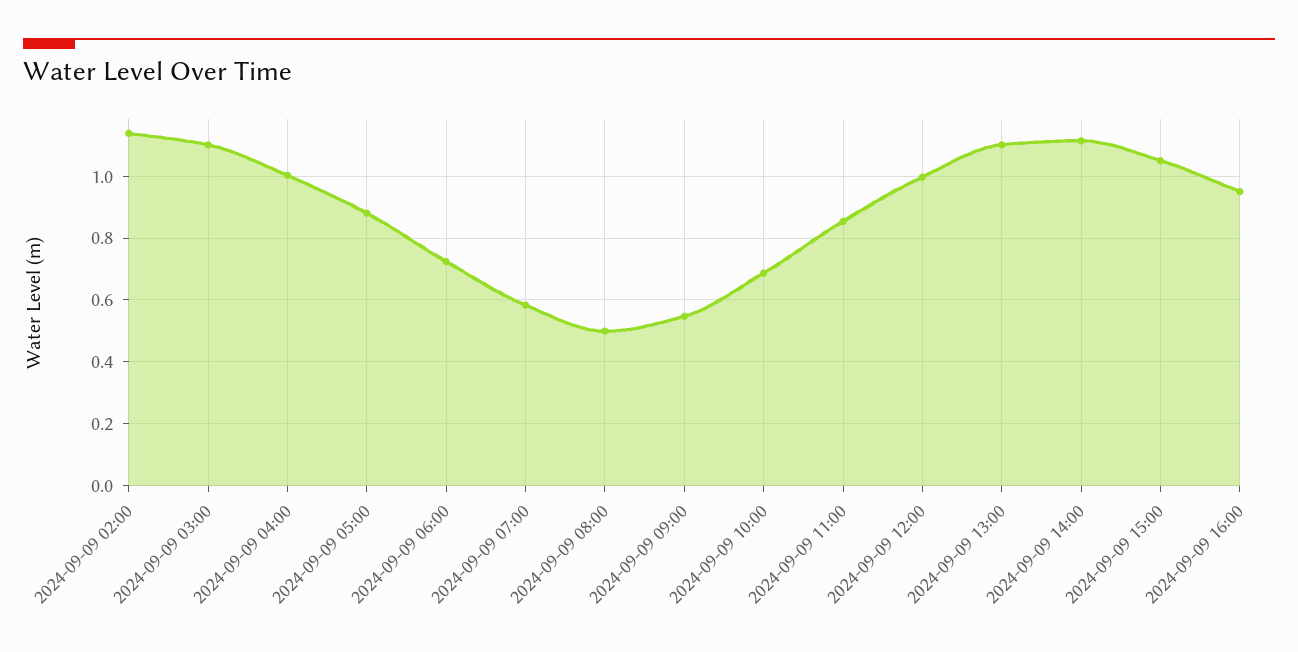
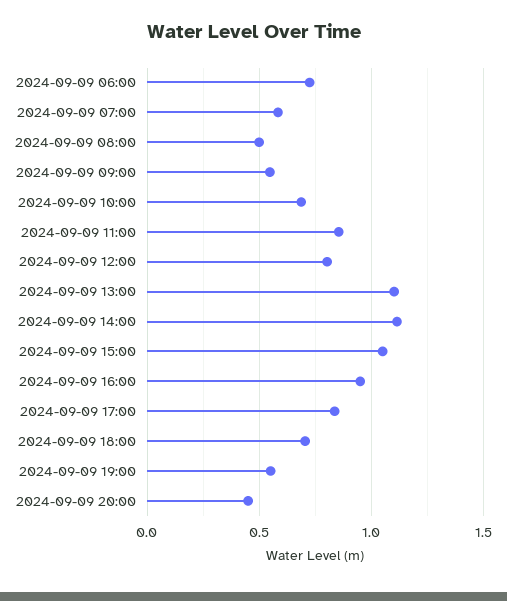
2024-09-09 02:00: 1.14 -> none
2024-09-09 03:00: 1.1 -> none
2024-09-09 04:00: 1 -> none
2024-09-09 05:00: 0.88 -> none
2024-09-09 12:00: 1 -> 0.8
2024-09-09 17:00: none -> 0.85
2024-09-09 18:00: none -> 0.7
2024-09-09 19:00: none -> 0.55
2024-09-09 20:00: none -> 0.45

